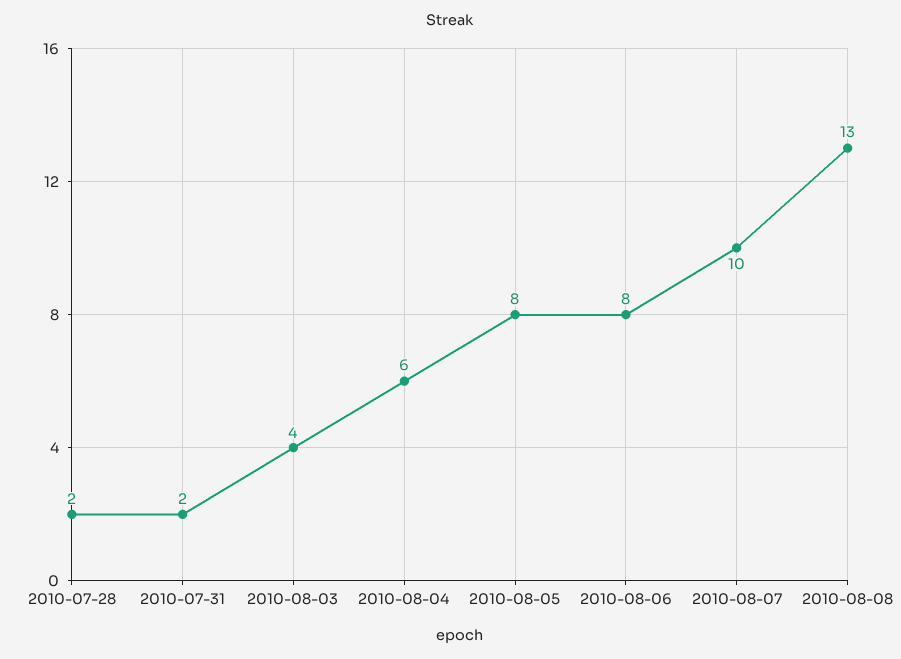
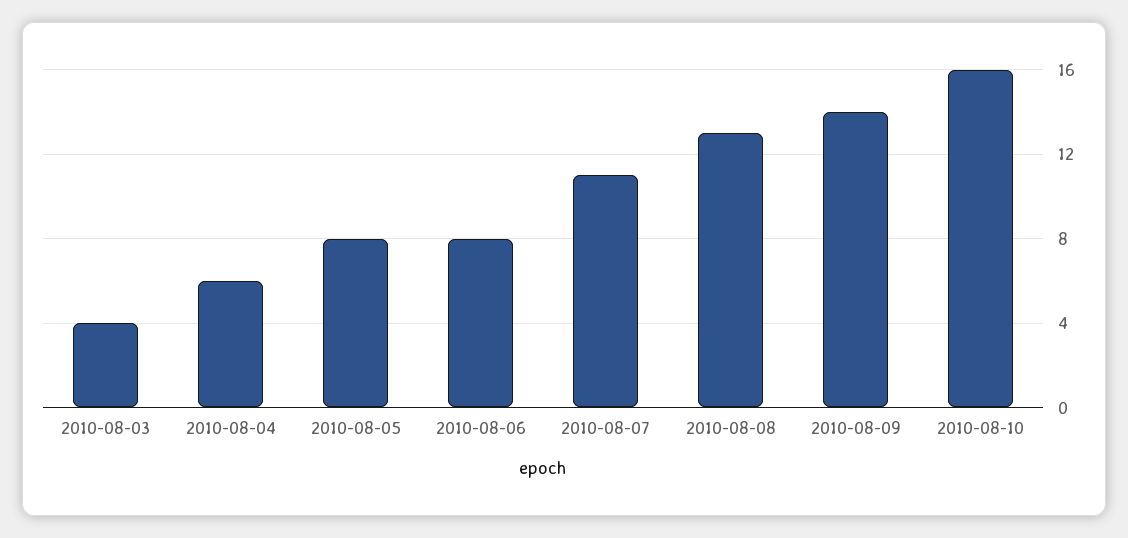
2010-07-28: 2 -> none
2010-07-31: 2 -> none
2010-08-07: 10 -> 11
2010-08-09: none -> 14
2010-08-10: none -> 16

